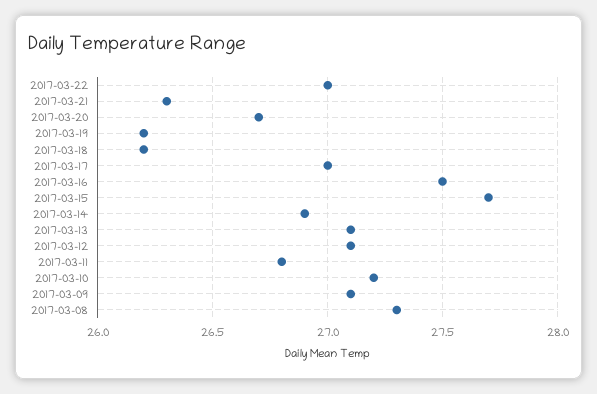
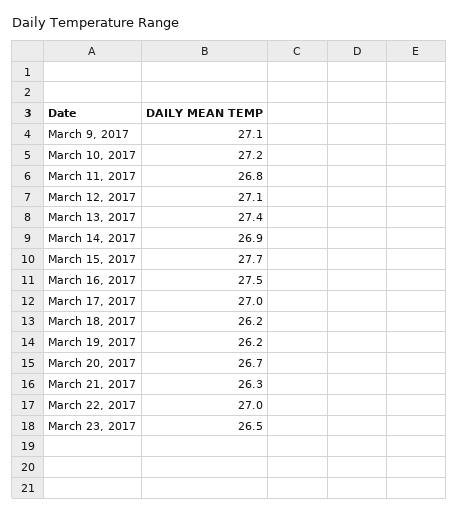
2017-03-13: 27.1 -> 27.4
2017-03-08: 27.3 -> none
March 23, 2017: none -> 26.5

